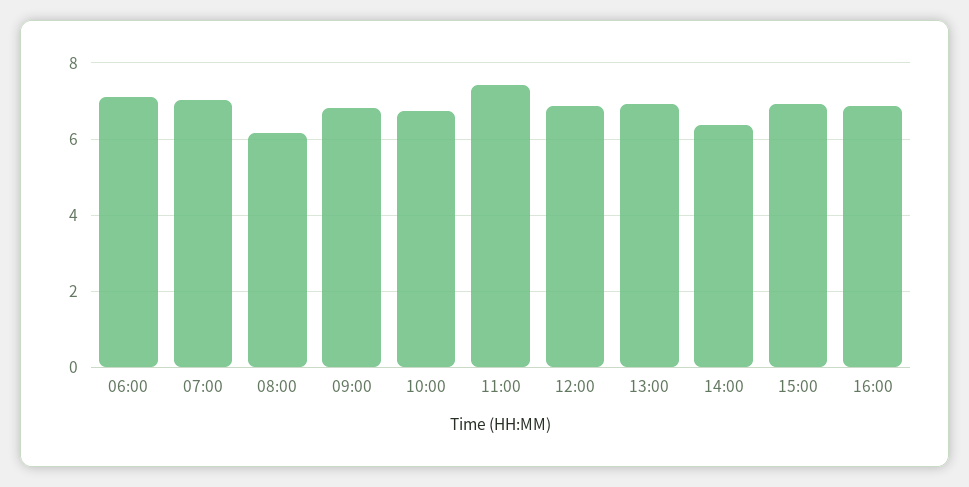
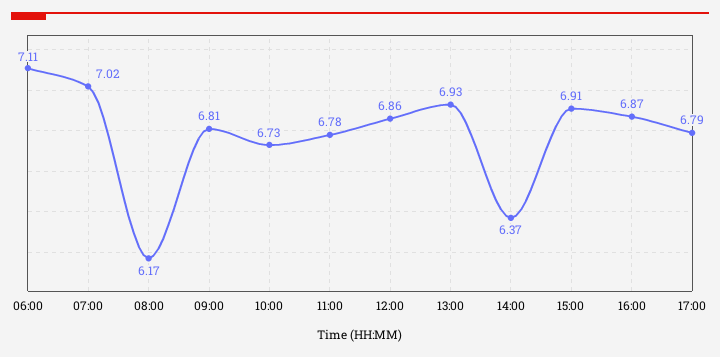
11:00: 7.4 -> 6.78
17:00: none -> 6.79

